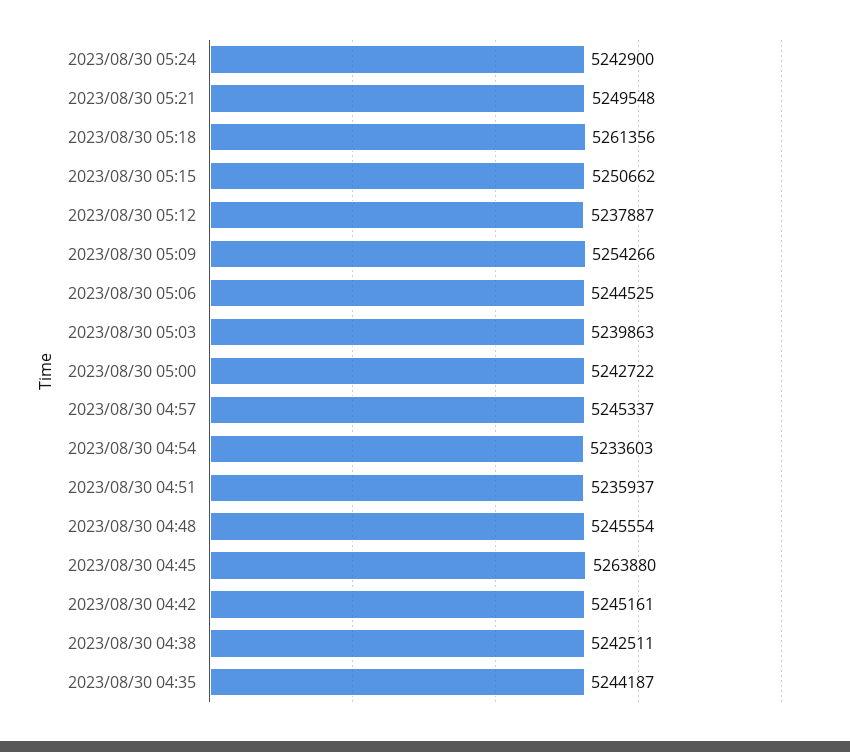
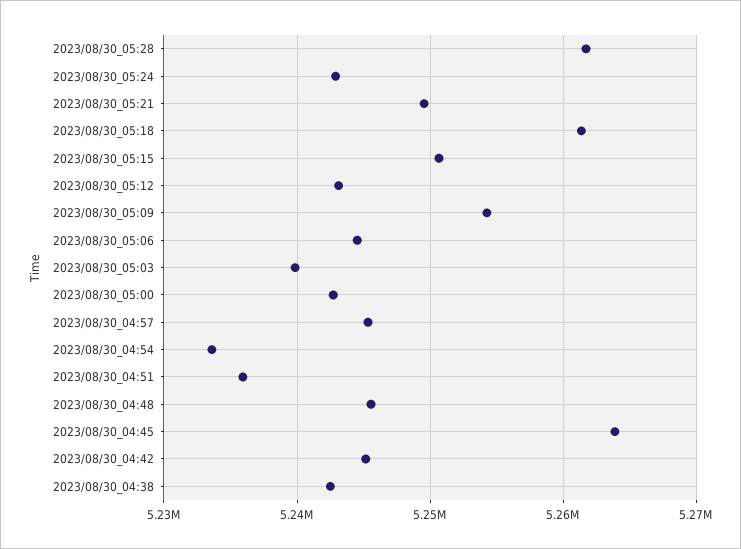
2023/08/30 05:12: 5237887 -> 5243000
2023/08/30 04:35: 5244187 -> none
2023/08/30_05:28: none -> 5262000

